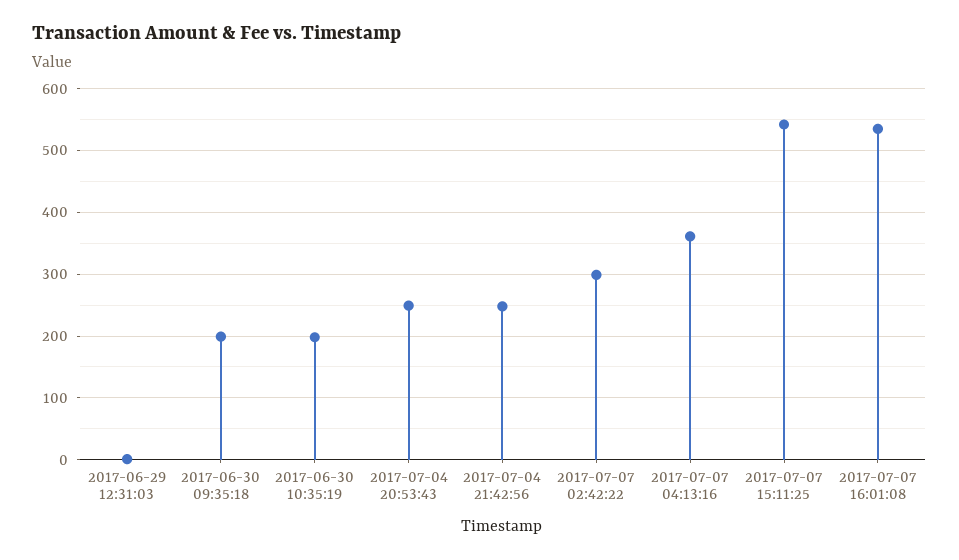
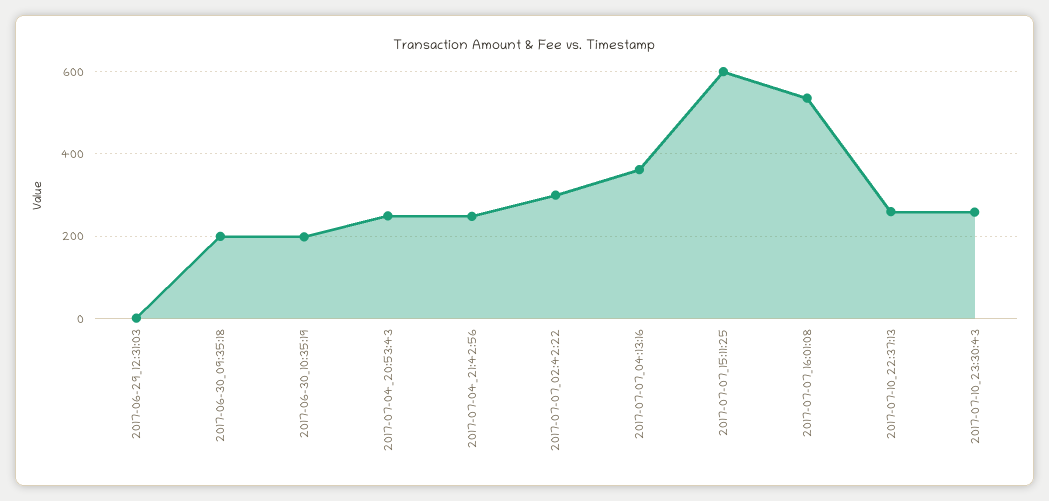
2017-07-07 15:11:25: 540 -> 600
2017-07-10_22:37:13: none -> 260
2017-07-10_23:30:43: none -> 260

